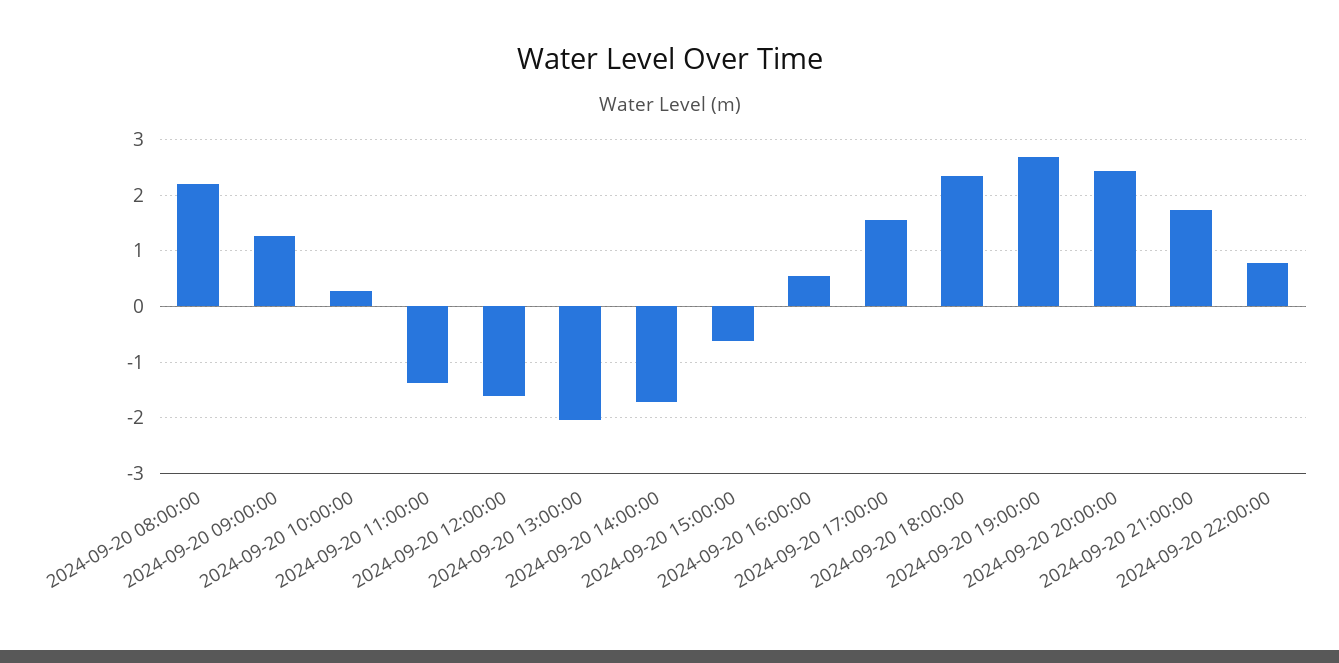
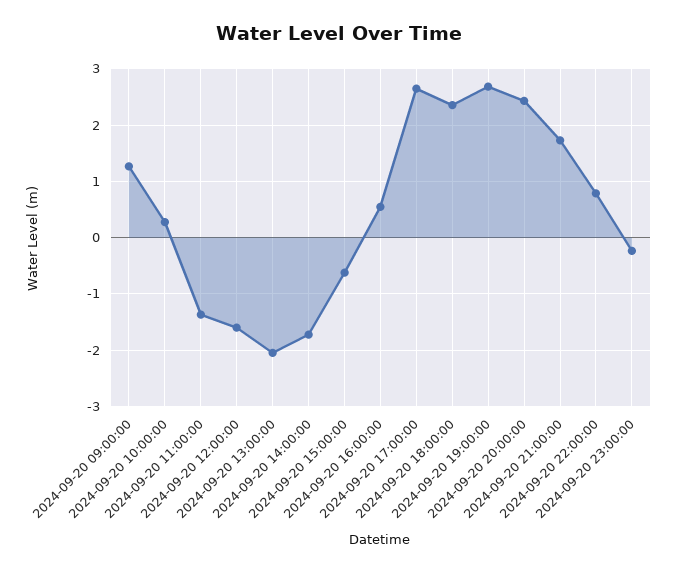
2024-09-20 08:00:00: 2.2 -> none
2024-09-20 17:00:00: 1.6 -> 2.6
2024-09-20 23:00:00: none -> -0.2

